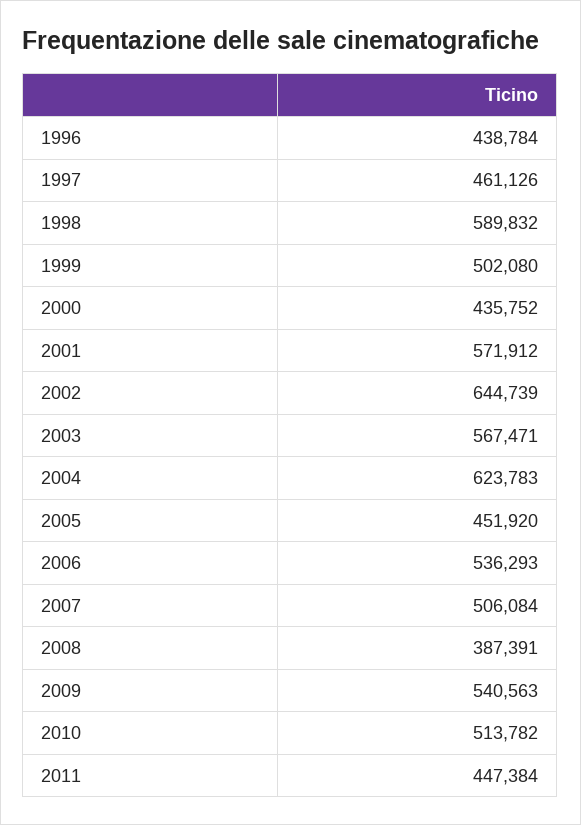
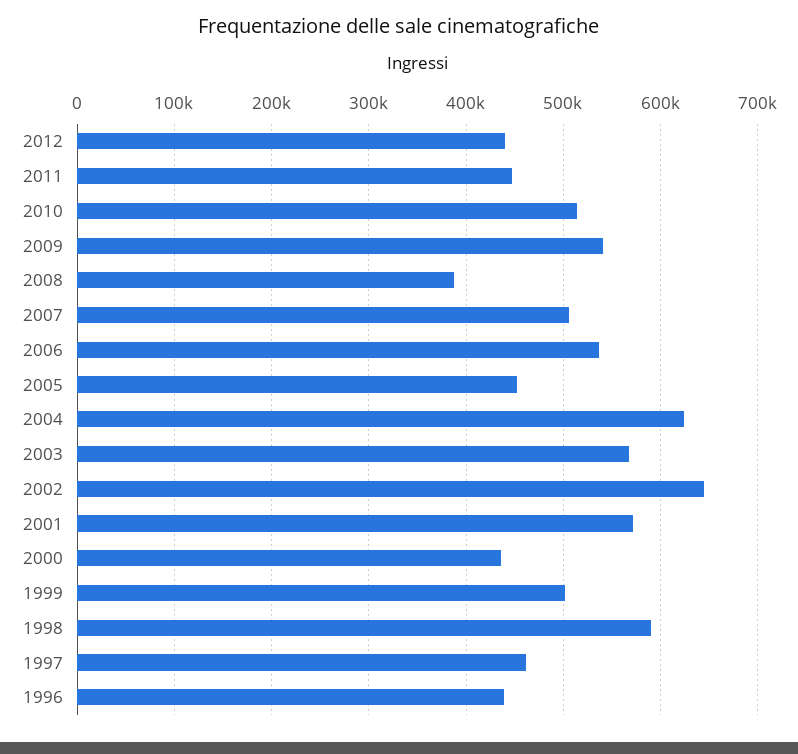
2012: none -> 440000

